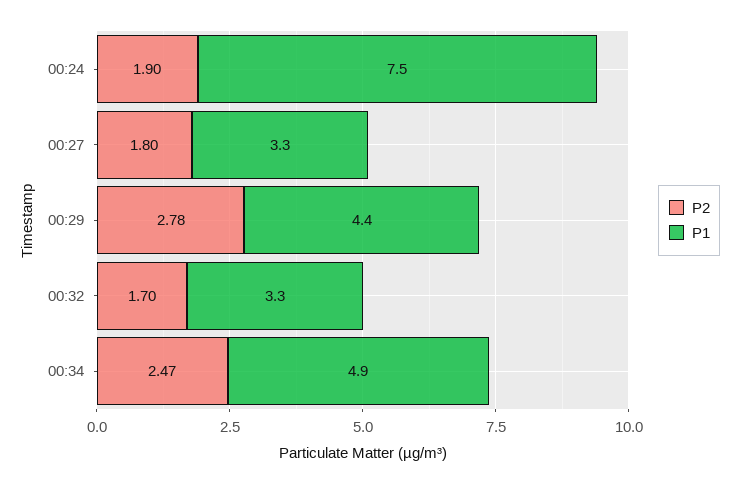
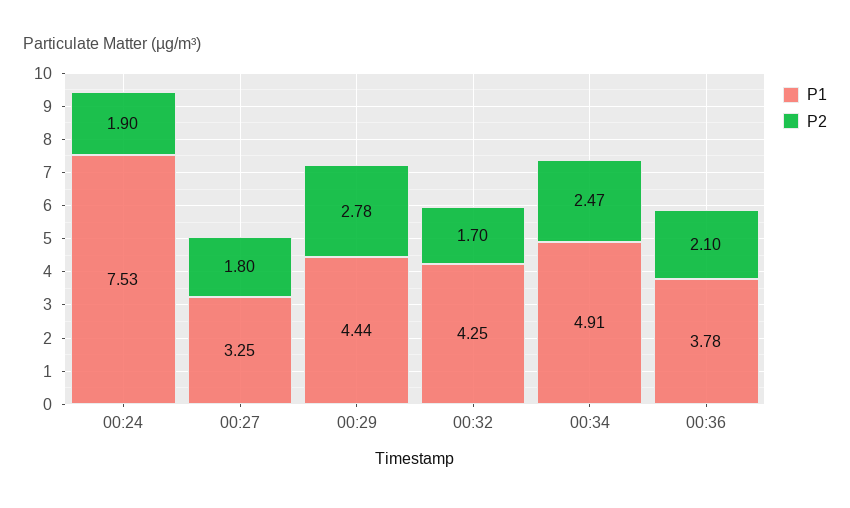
P1, 00:32: 3.3 -> 4.25
P1, 00:36: none -> 3.78
P2, 00:36: none -> 2.1

